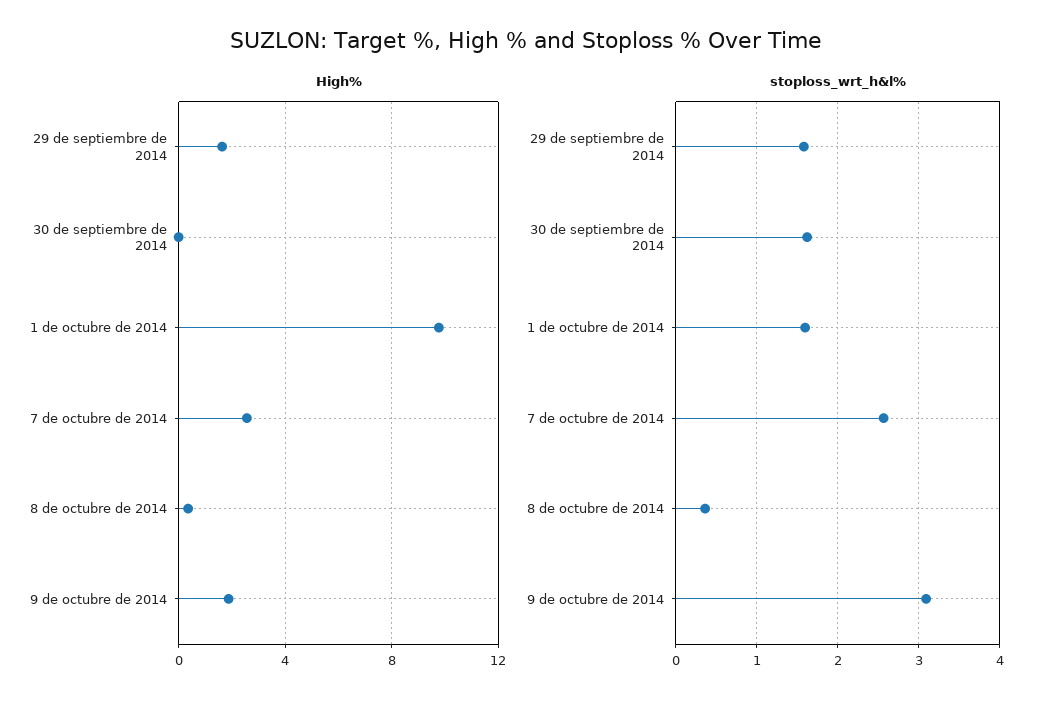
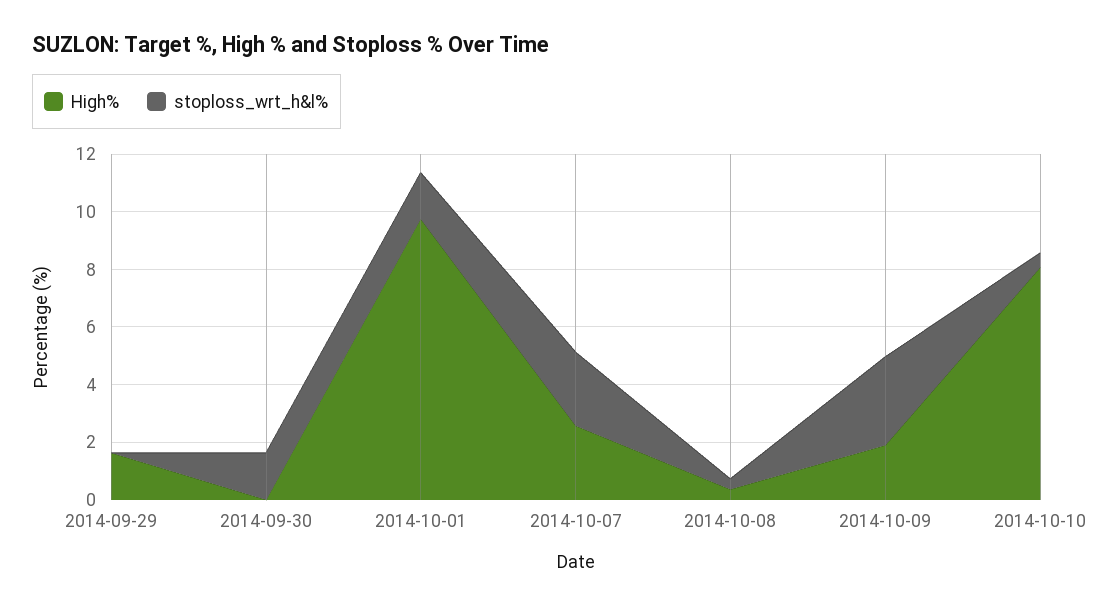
stoploss_wrt_h&l%, 29 de septiembre de 2014: 1.6 -> 0
High%, 2014-10-10: none -> 8
stoploss_wrt_h&l%, 2014-10-10: none -> 0.5

